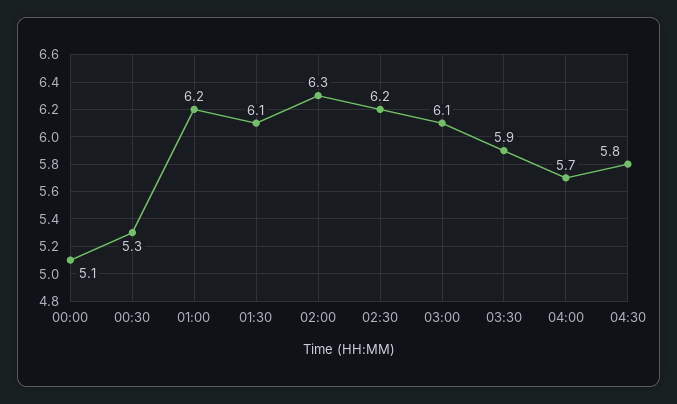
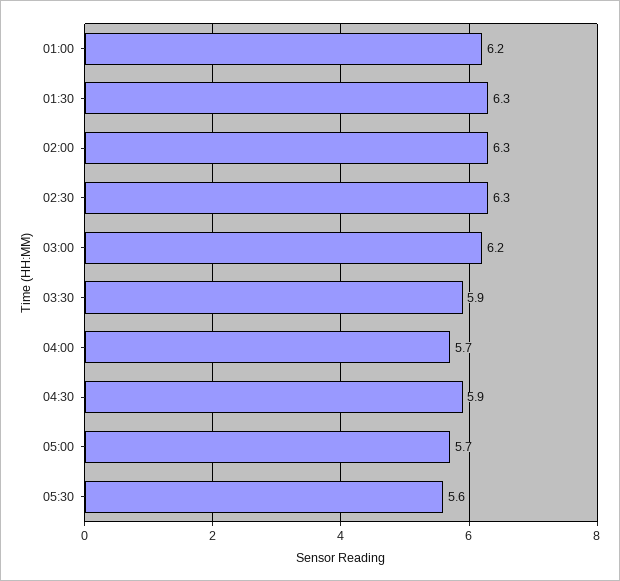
00:00: 5.1 -> none
00:30: 5.3 -> none
01:30: 6.1 -> 6.3
02:30: 6.2 -> 6.3
03:00: 6.1 -> 6.2
04:30: 5.8 -> 5.9
05:00: none -> 5.7
05:30: none -> 5.6

